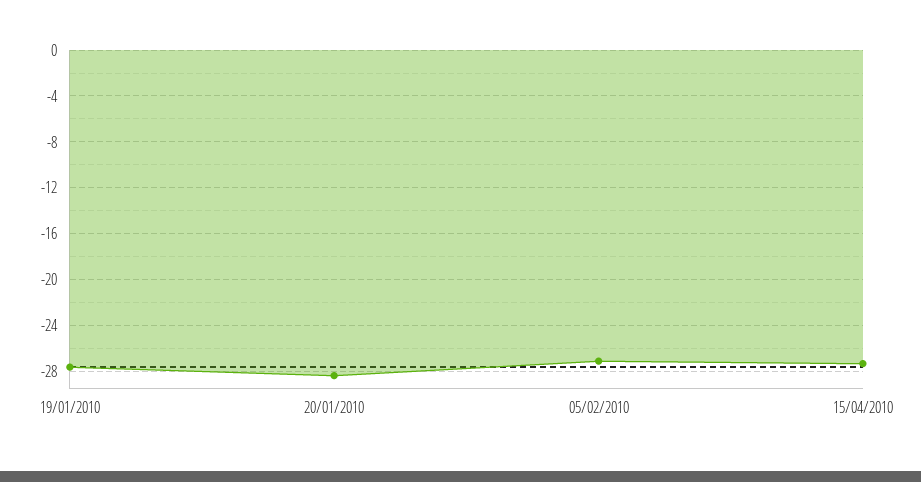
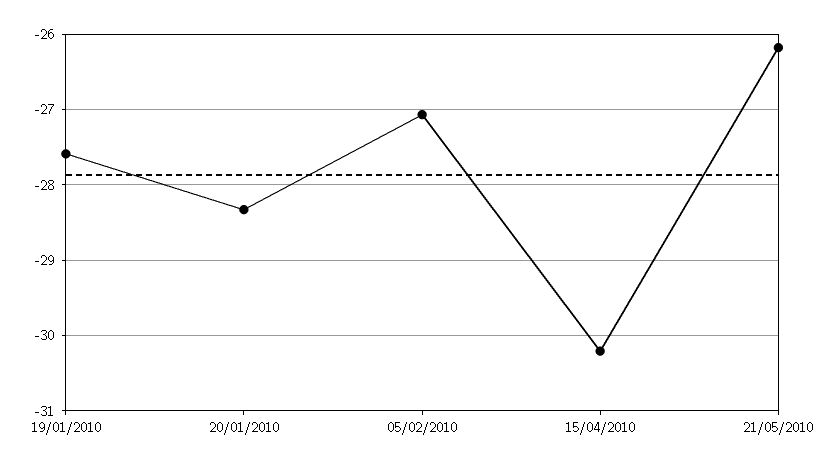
15/04/2010: -27 -> -30.2
21/05/2010: none -> -26.2

